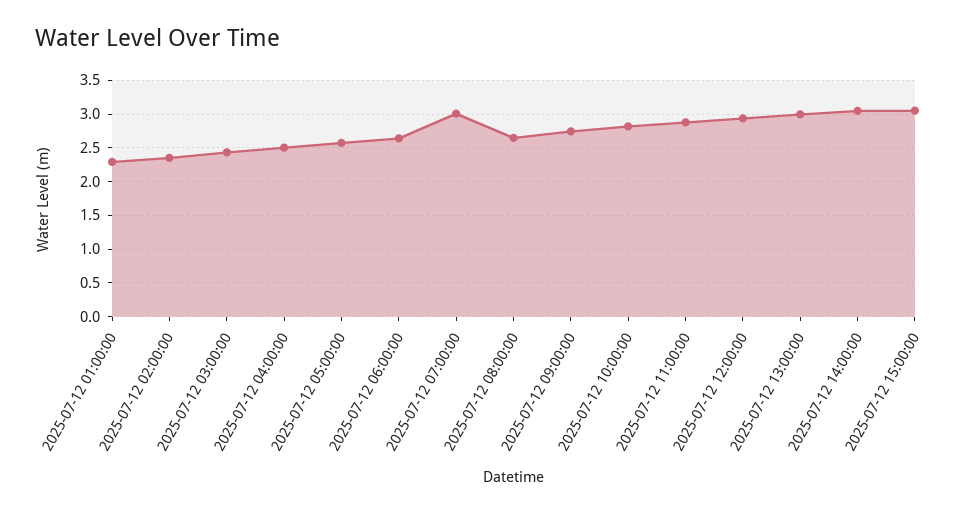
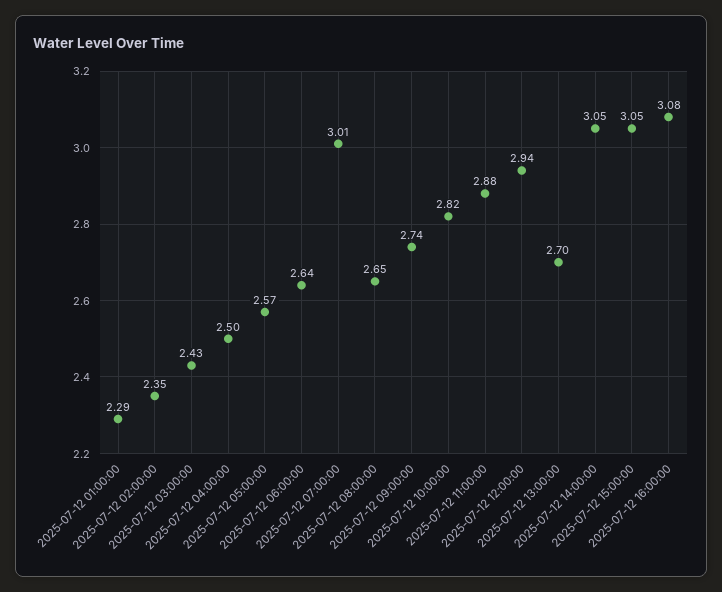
2025-07-12 13:00:00: 3 -> 2.7
2025-07-12 16:00:00: none -> 3.08

